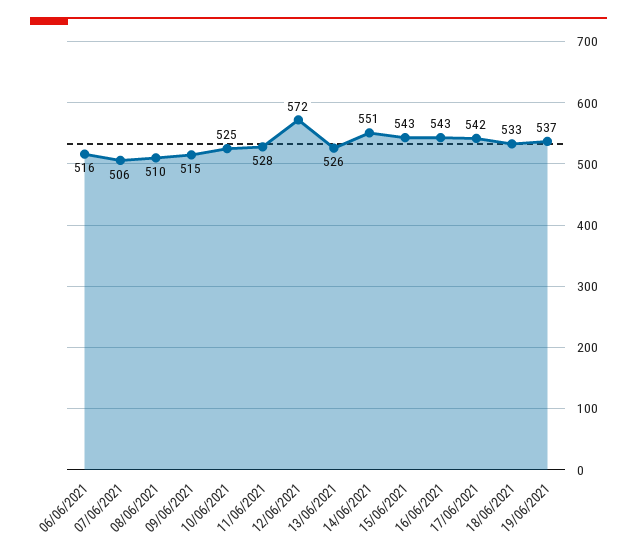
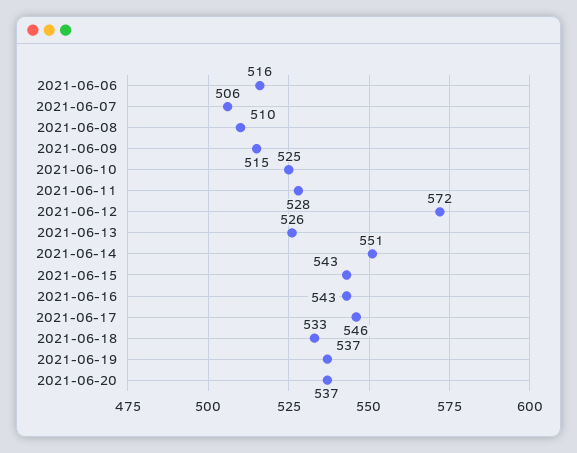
17/06/2021: 542 -> 546
2021-06-20: none -> 537

